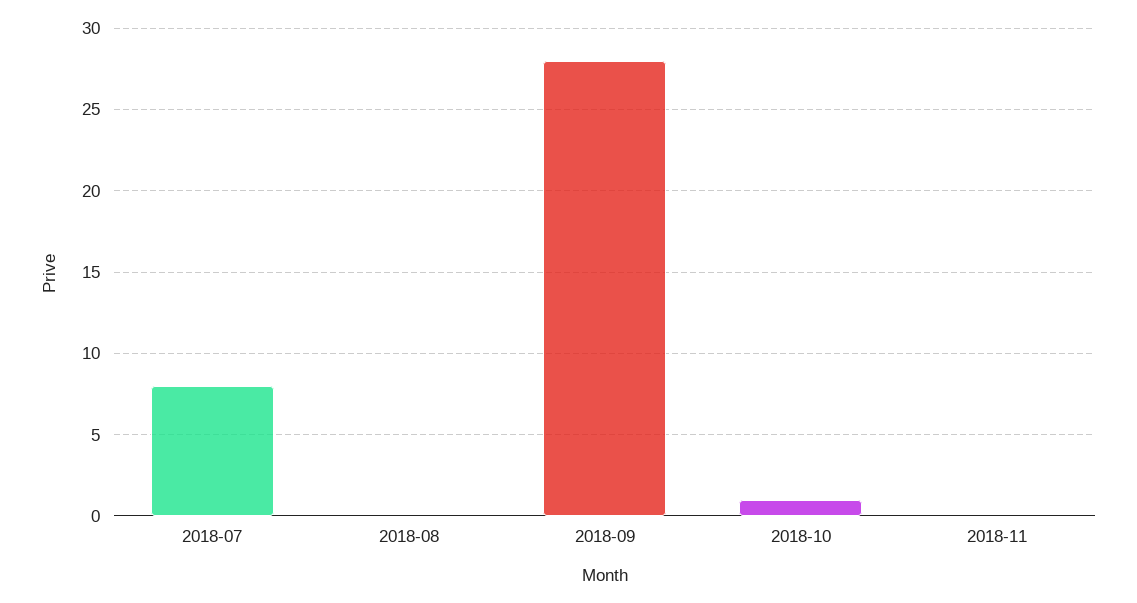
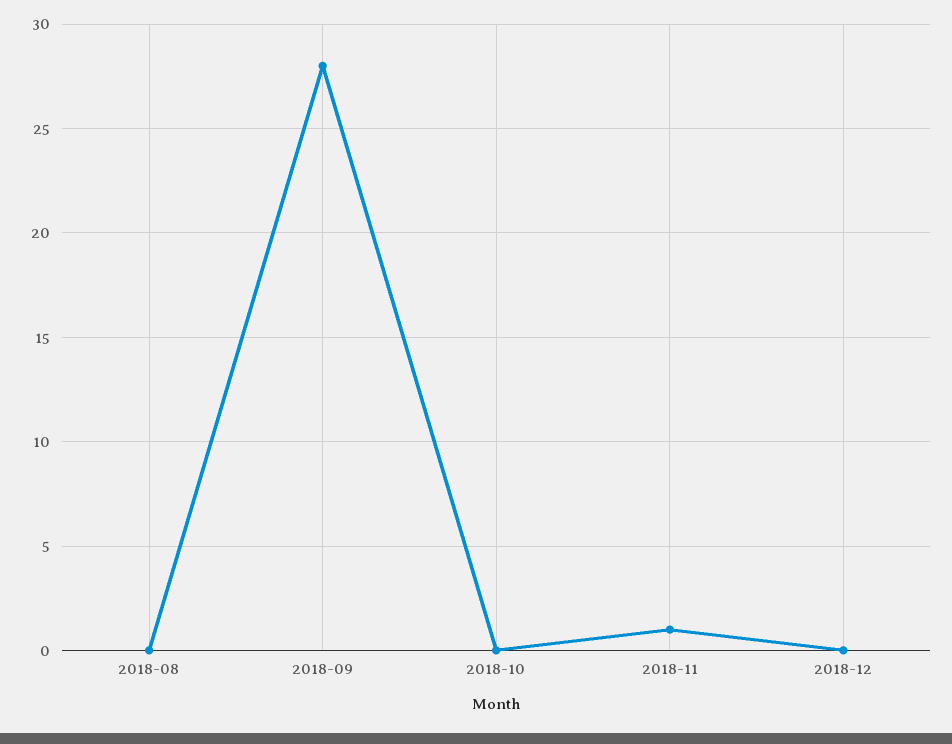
2018-07: 8 -> none
2018-10: 1 -> 0
2018-11: 0 -> 1
2018-12: none -> 0

